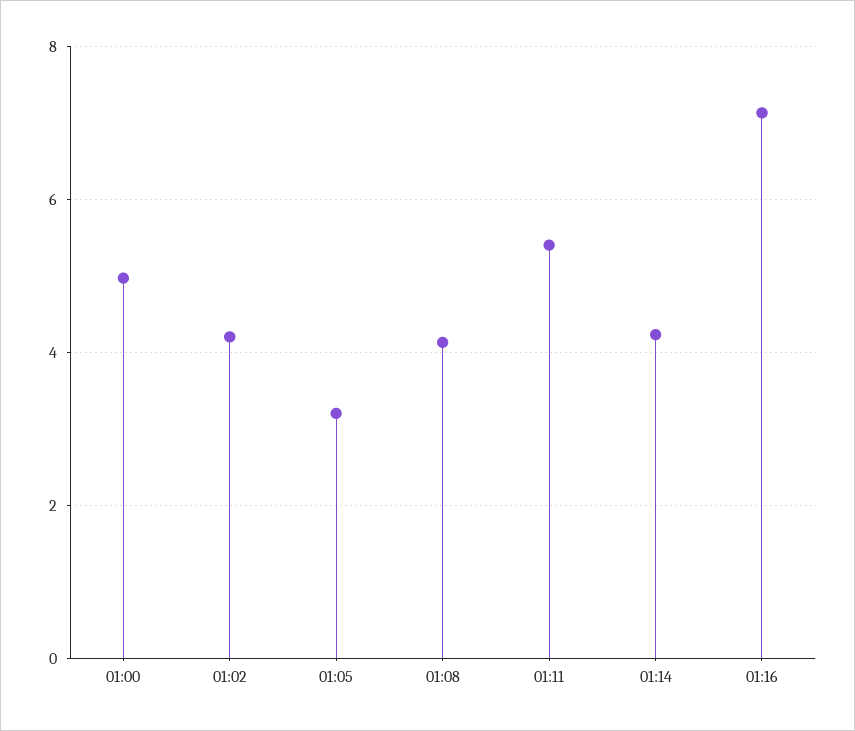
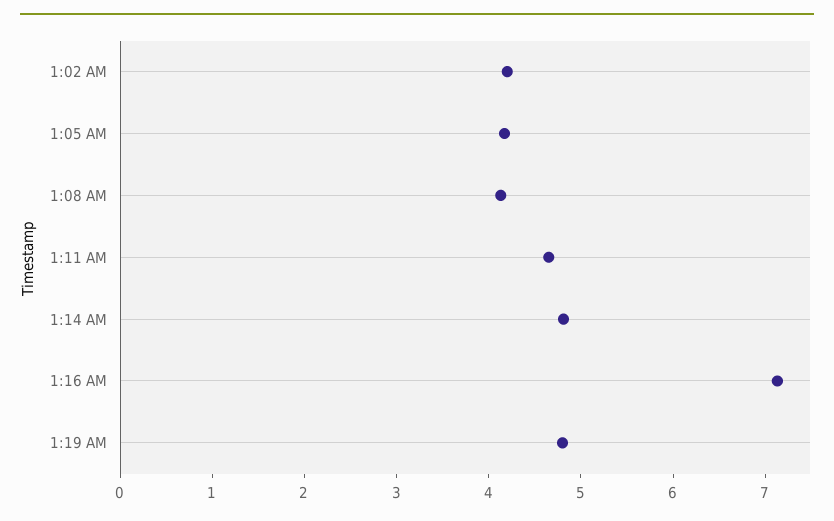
01:00: 5 -> none
01:05: 3.2 -> 4.2
01:11: 5.4 -> 4.6
01:14: 4.2 -> 4.8
1:19 AM: none -> 4.8

